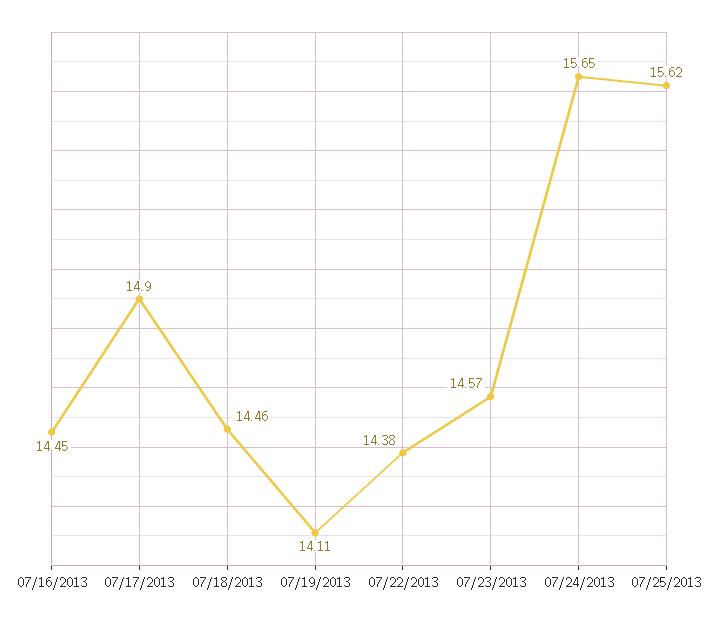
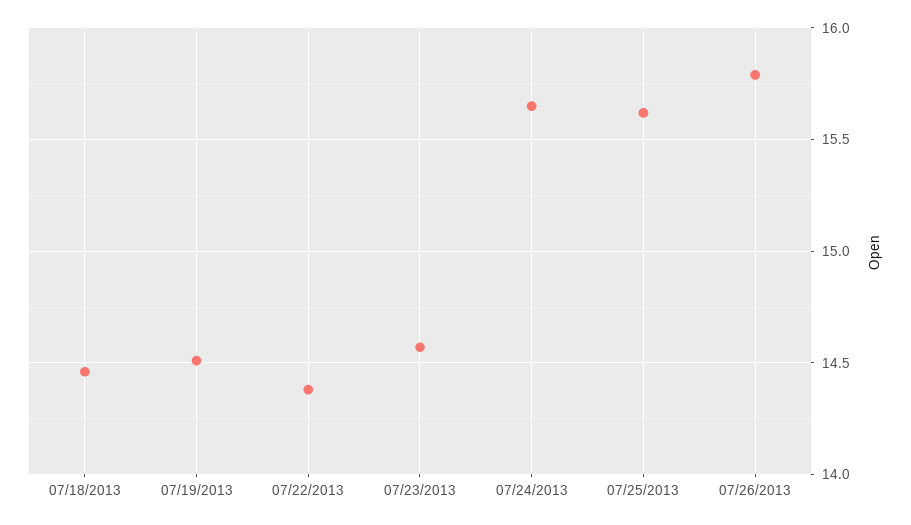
07/16/2013: 14.45 -> none
07/17/2013: 14.9 -> none
07/19/2013: 14.11 -> 14.5
07/26/2013: none -> 15.8

